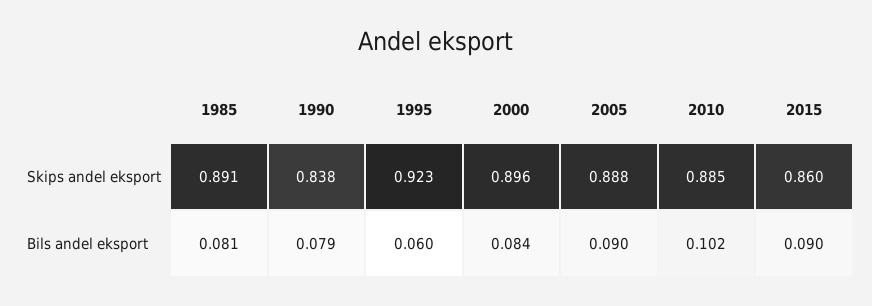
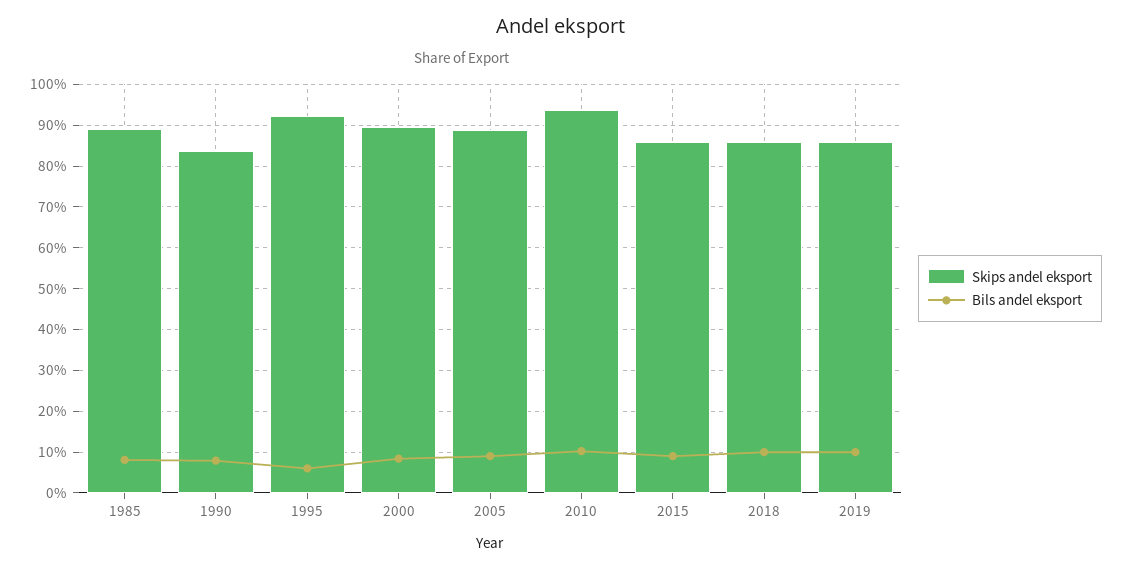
Skips andel eksport, 2010: 0.885 -> 0.94
Skips andel eksport, 2018: none -> 0.86
Bils andel eksport, 2018: none -> 0.1
Skips andel eksport, 2019: none -> 0.86
Bils andel eksport, 2019: none -> 0.1

